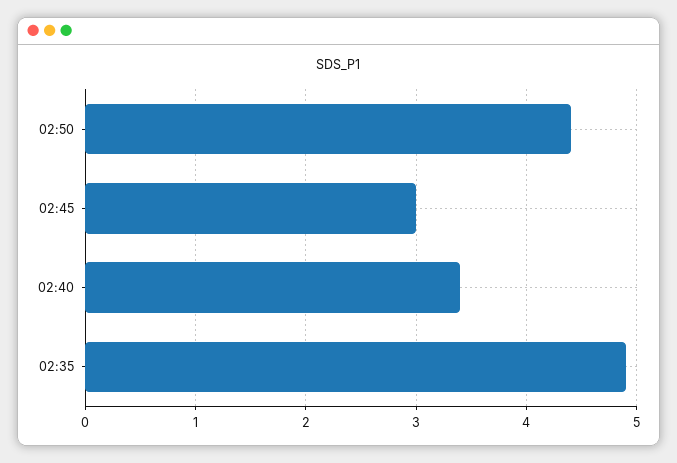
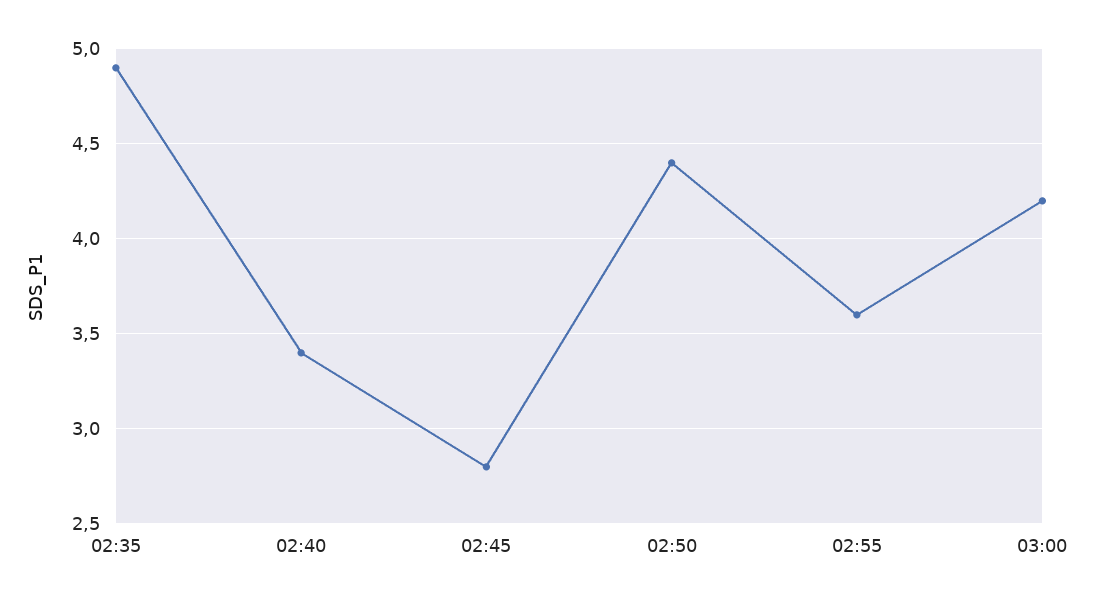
02:45: 3 -> 2.8
02:55: none -> 3.6
03:00: none -> 4.2

